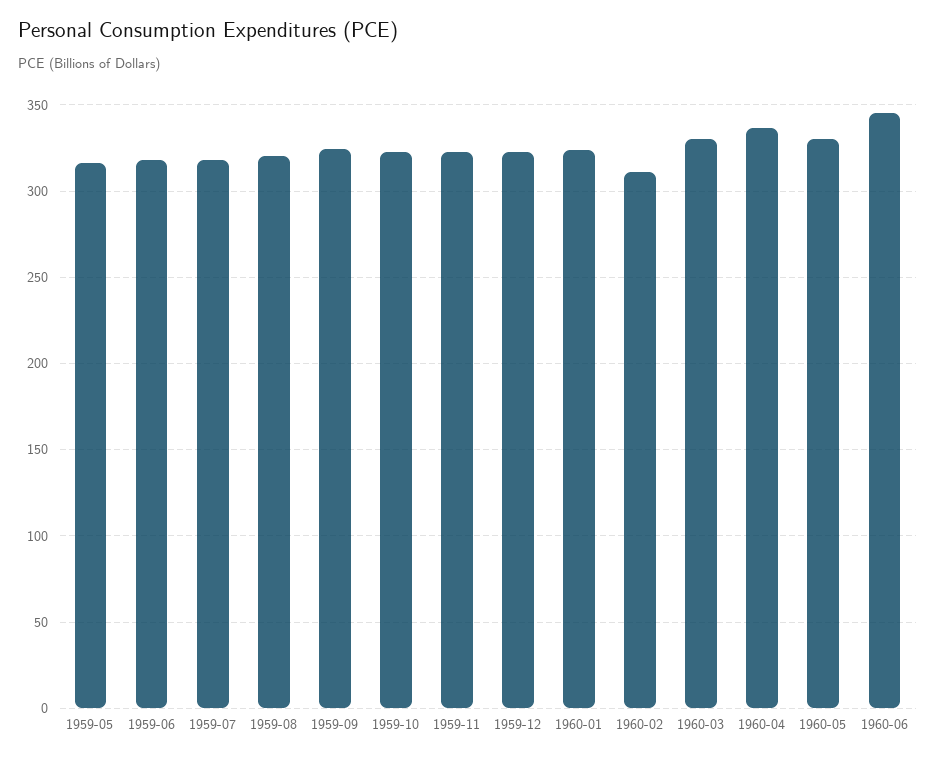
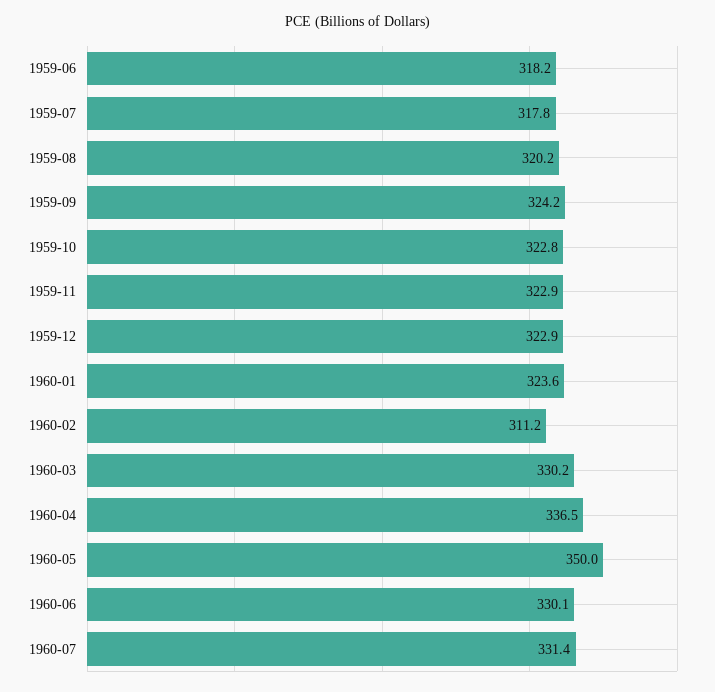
1959-05: 315 -> none
1960-05: 330 -> 350
1960-06: 345 -> 330.1
1960-07: none -> 331.4

